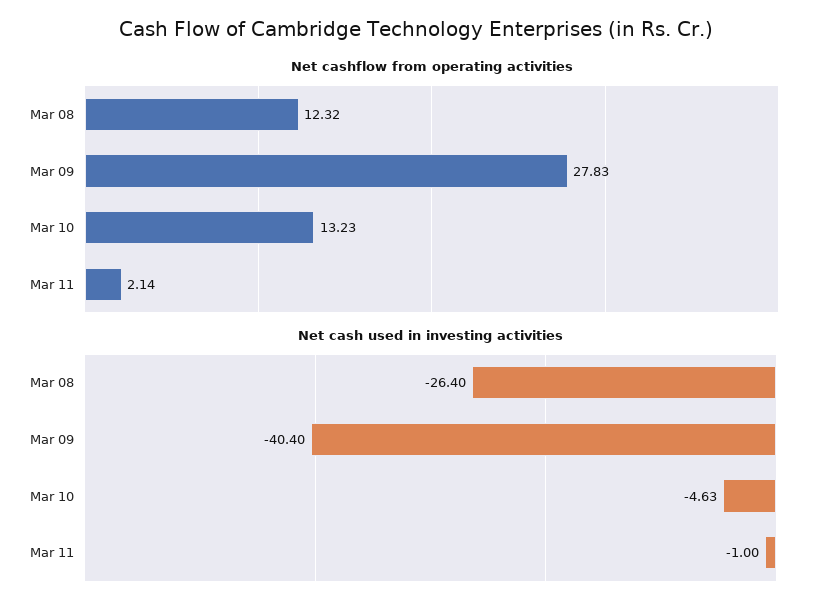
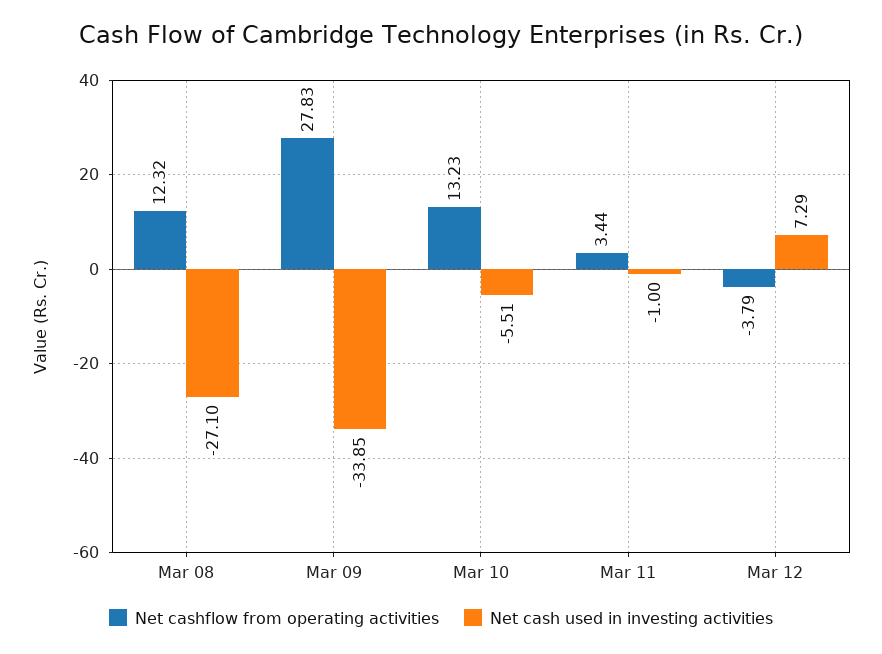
Net cashflow from operating activities, Mar 11: 2.14 -> 3.44
Net cash used in investing activities, Mar 08: -26.4 -> -27.1
Net cash used in investing activities, Mar 09: -40.4 -> -33.85
Net cash used in investing activities, Mar 10: -4.63 -> -5.51
Net cashflow from operating activities, Mar 12: none -> -3.79
Net cash used in investing activities, Mar 12: none -> 7.29

